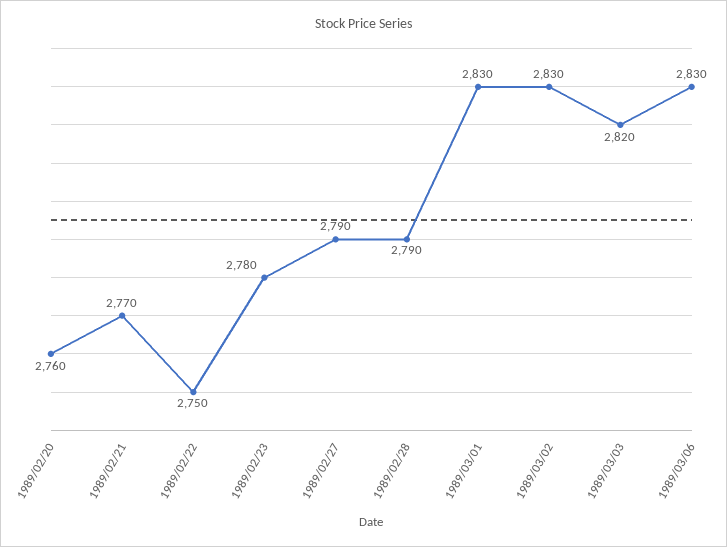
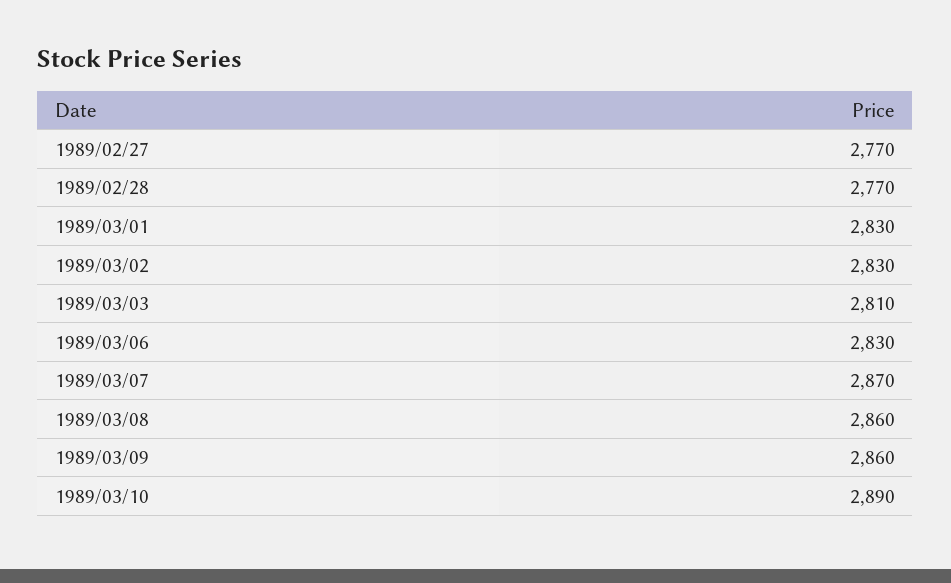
1989/02/20: 2760 -> none
1989/02/21: 2770 -> none
1989/02/22: 2750 -> none
1989/02/23: 2780 -> none
1989/02/27: 2790 -> 2770
1989/02/28: 2790 -> 2770
1989/03/03: 2820 -> 2810
1989/03/07: none -> 2870
1989/03/08: none -> 2860
1989/03/09: none -> 2860
1989/03/10: none -> 2890

